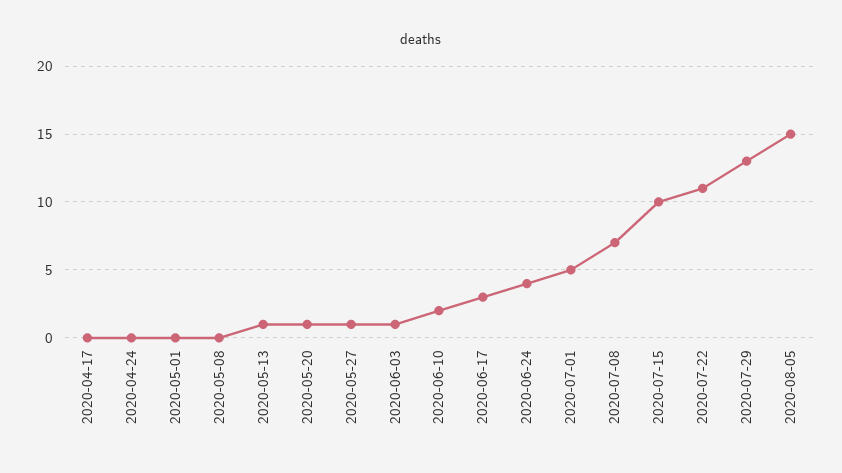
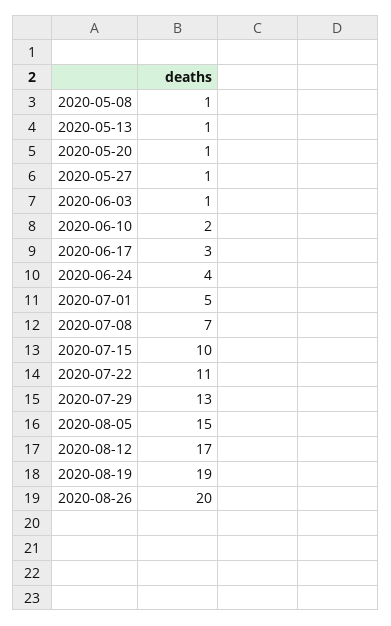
2020-04-17: 0 -> none
2020-04-24: 0 -> none
2020-05-01: 0 -> none
2020-05-08: 0 -> 1
2020-08-12: none -> 17
2020-08-19: none -> 19
2020-08-26: none -> 20

